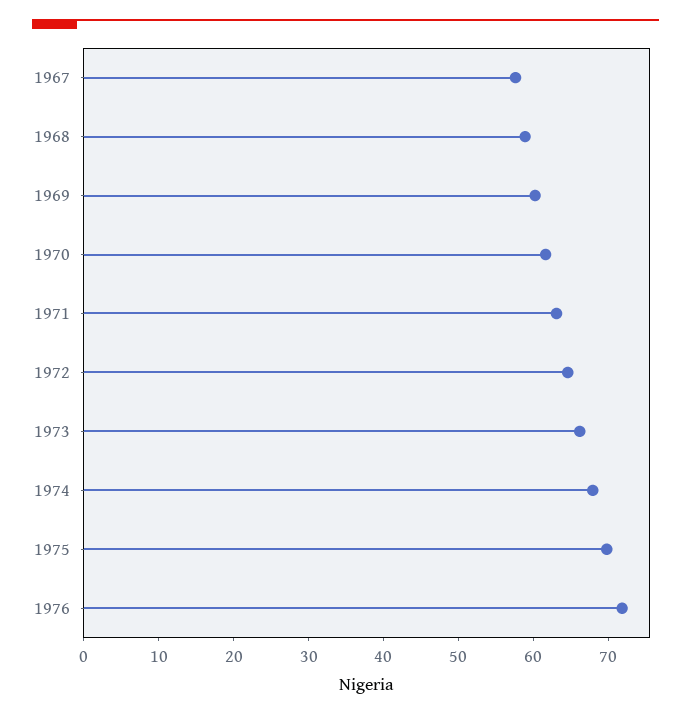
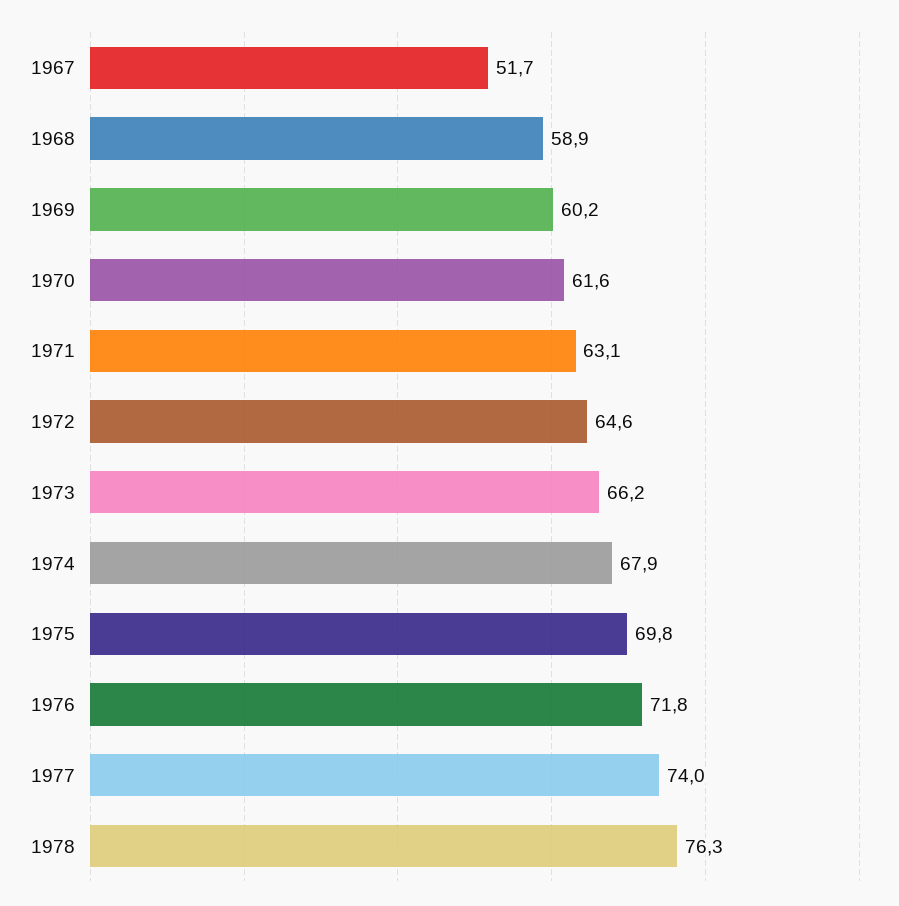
1967: 58 -> 51.7
1977: none -> 74
1978: none -> 76.3

